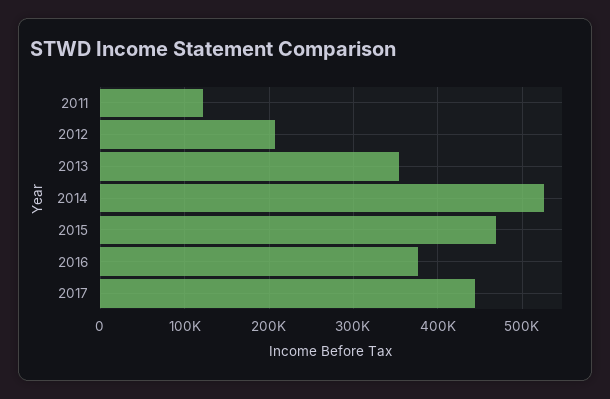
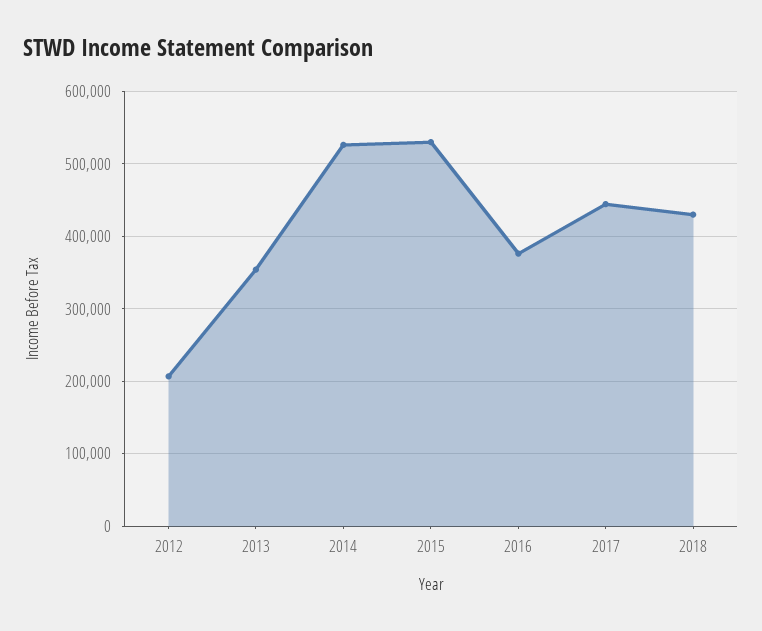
2011: 120000 -> none
2015: 470000 -> 530000
2018: none -> 430000

